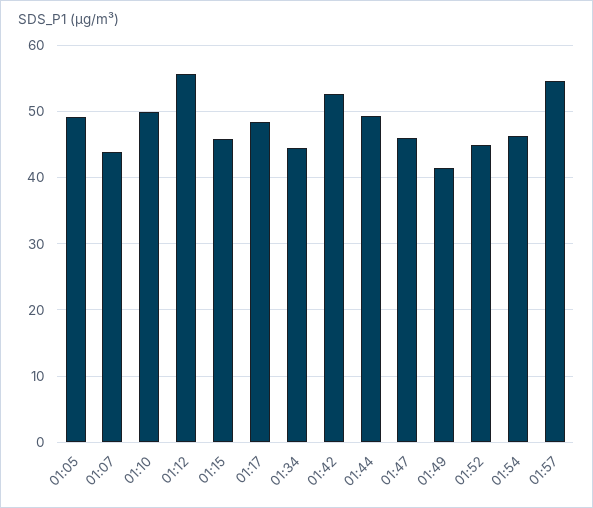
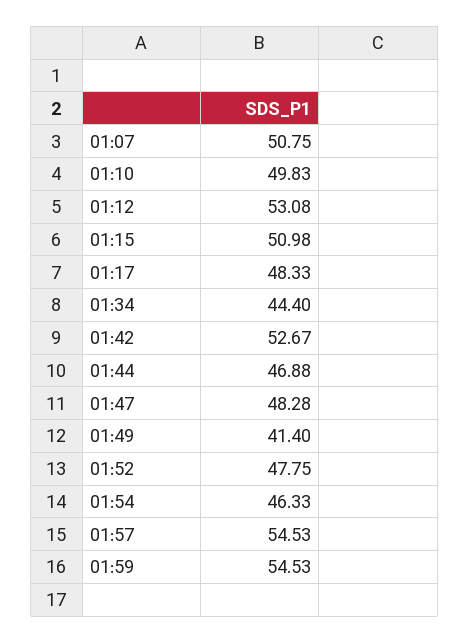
01:05: 49 -> none
01:07: 44 -> 50.75
01:12: 56 -> 53.08
01:15: 46 -> 50.98
01:44: 49 -> 46.88
01:47: 46 -> 48.28
01:52: 45 -> 47.75
01:59: none -> 54.53

